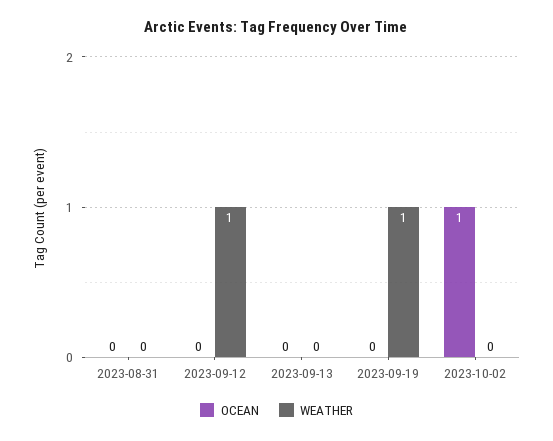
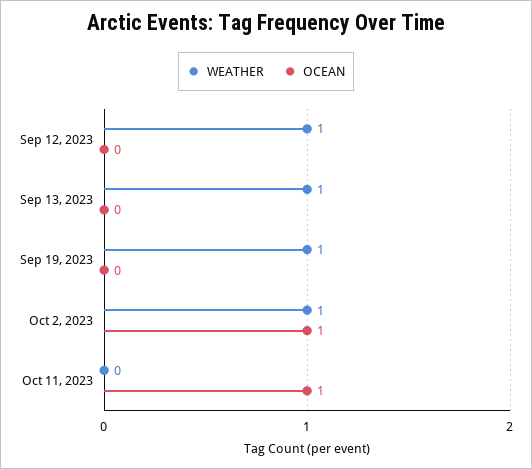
OCEAN, 2023-08-31: 0 -> none
WEATHER, 2023-08-31: 0 -> none
WEATHER, 2023-09-13: 0 -> 1
WEATHER, 2023-10-02: 0 -> 1
WEATHER, Oct 11, 2023: none -> 0
OCEAN, Oct 11, 2023: none -> 1

